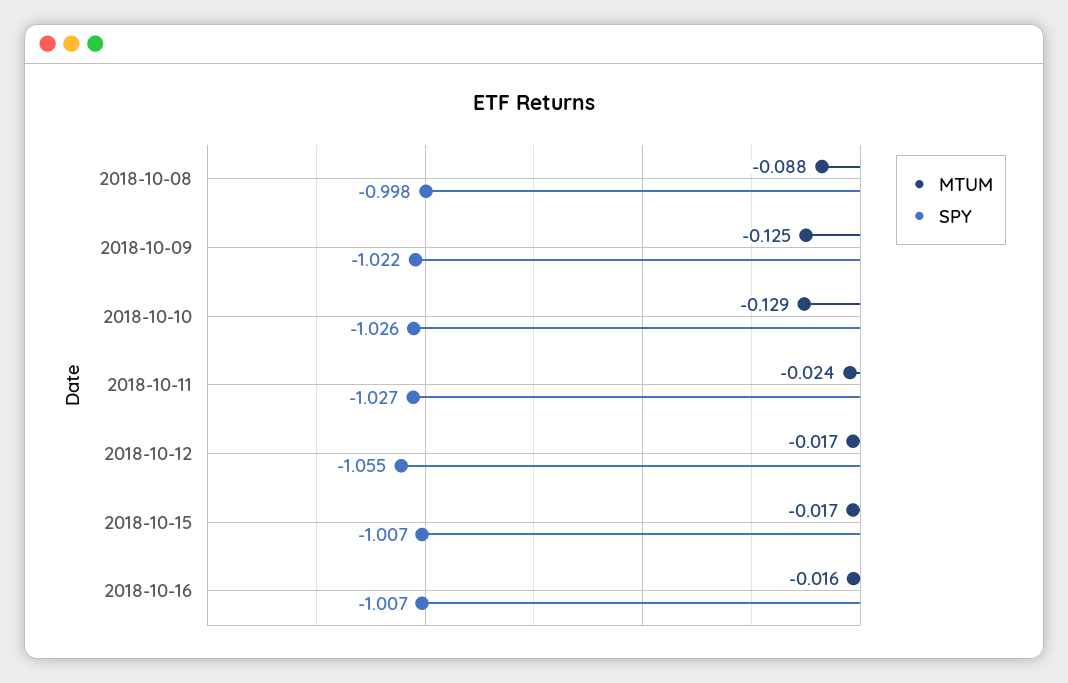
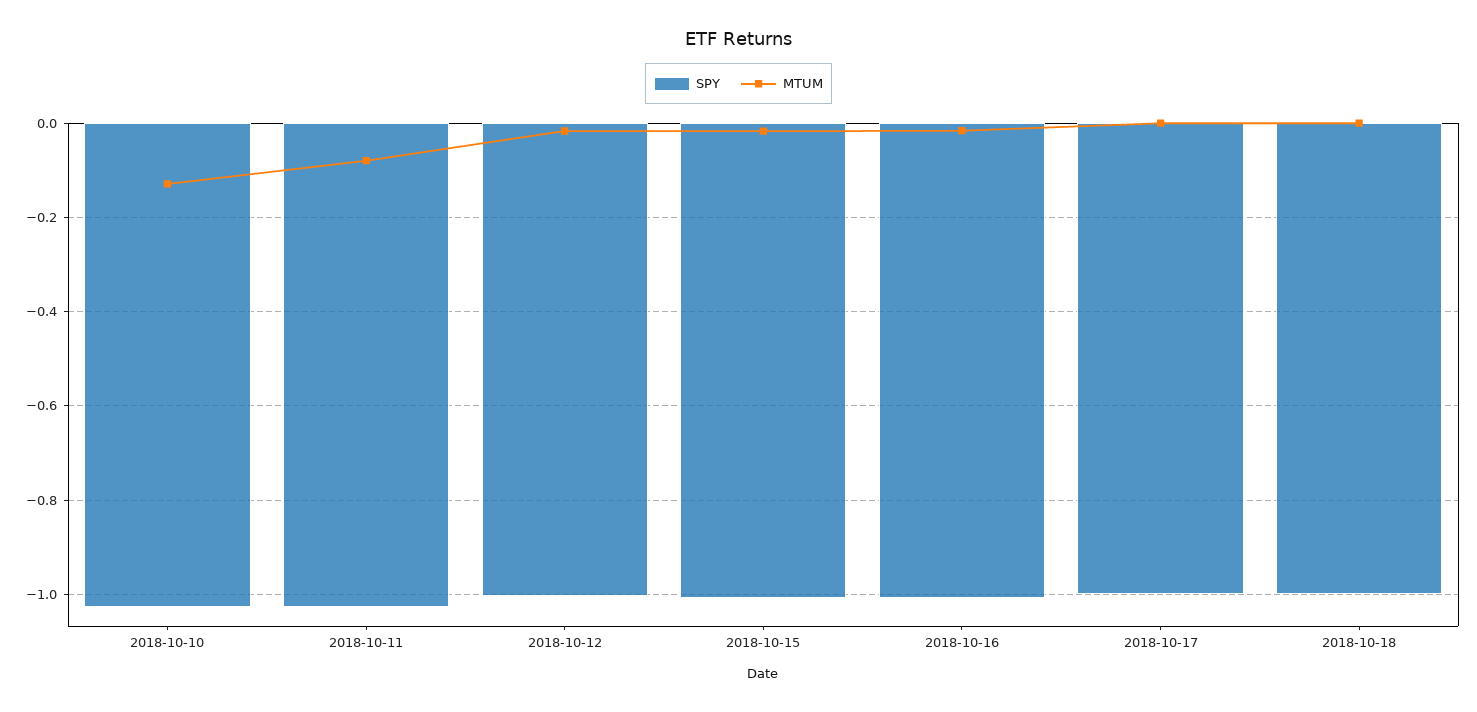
MTUM, 2018-10-08: -0.088 -> none
SPY, 2018-10-08: -0.998 -> none
MTUM, 2018-10-09: -0.125 -> none
SPY, 2018-10-09: -1.022 -> none
MTUM, 2018-10-11: -0.024 -> -0.08
SPY, 2018-10-12: -1.055 -> -1
SPY, 2018-10-17: none -> -1
MTUM, 2018-10-17: none -> 0
SPY, 2018-10-18: none -> -1
MTUM, 2018-10-18: none -> 0

